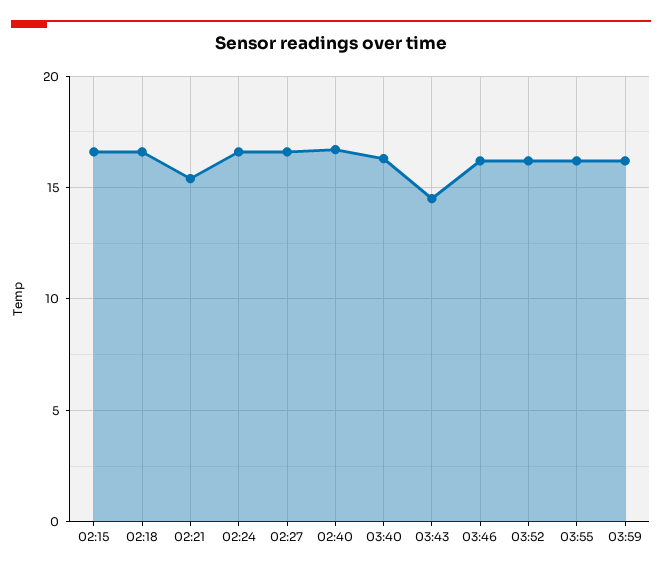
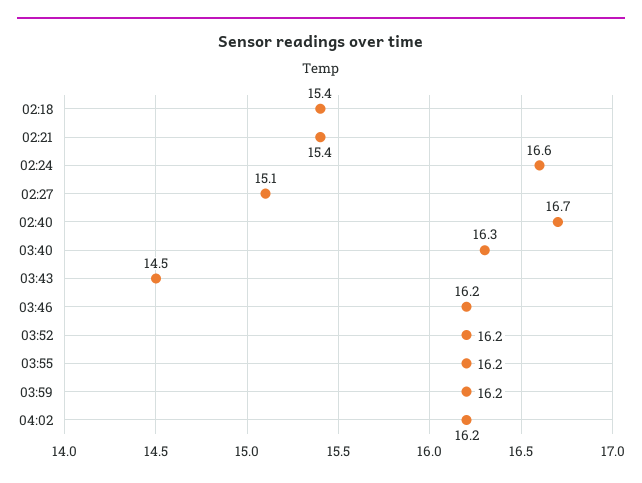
02:15: 16.5 -> none
02:18: 16.5 -> 15.4
02:27: 16.5 -> 15.1
04:02: none -> 16.2

